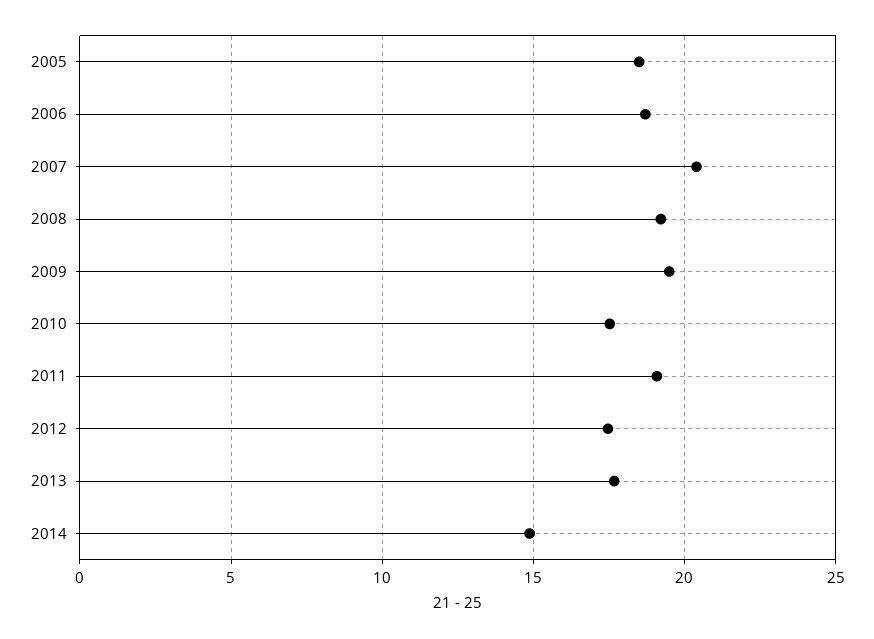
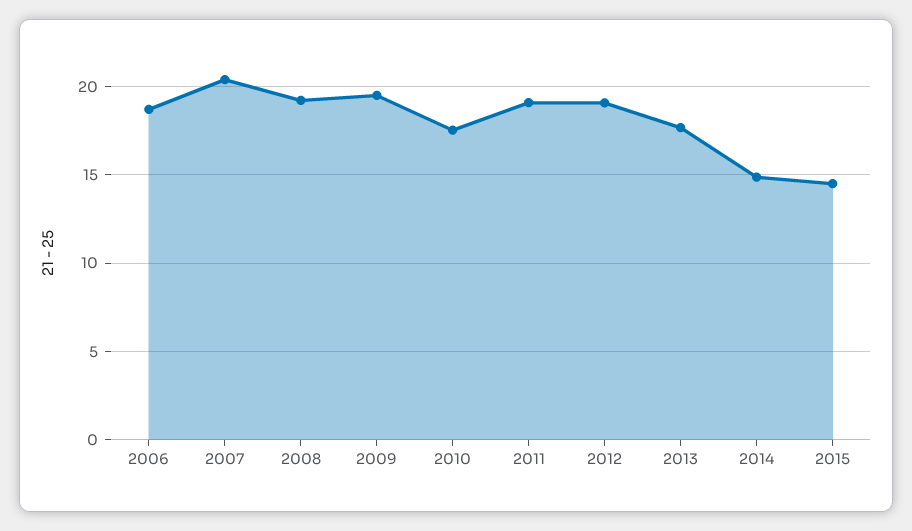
2005: 18.5 -> none
2012: 17.5 -> 19
2015: none -> 14.5

